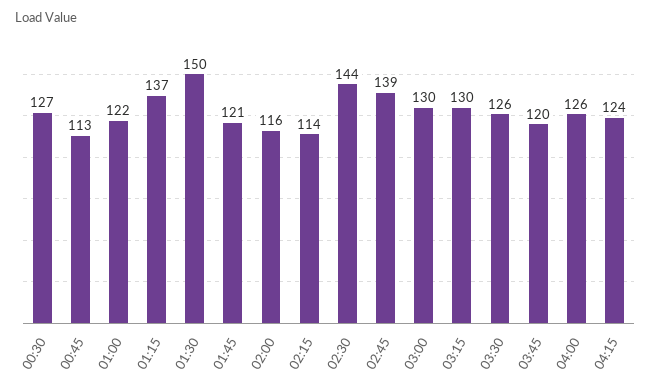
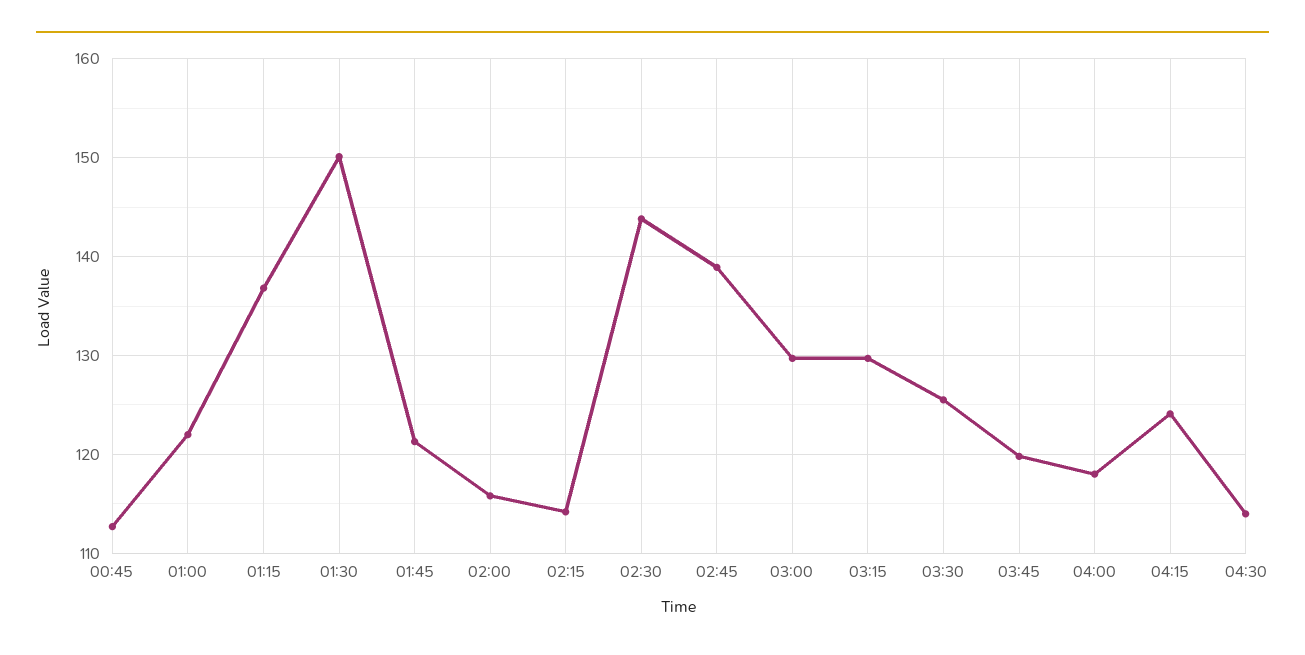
00:30: 127 -> none
04:00: 126 -> 118
04:30: none -> 114

